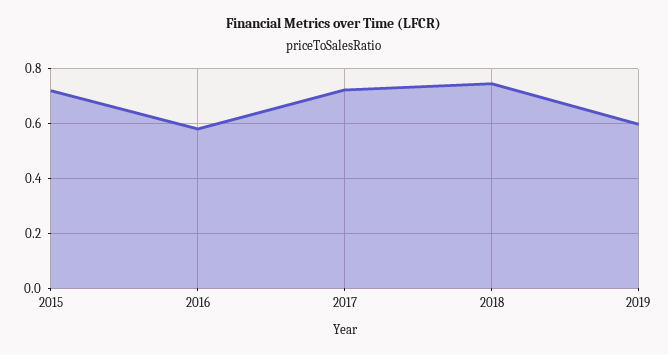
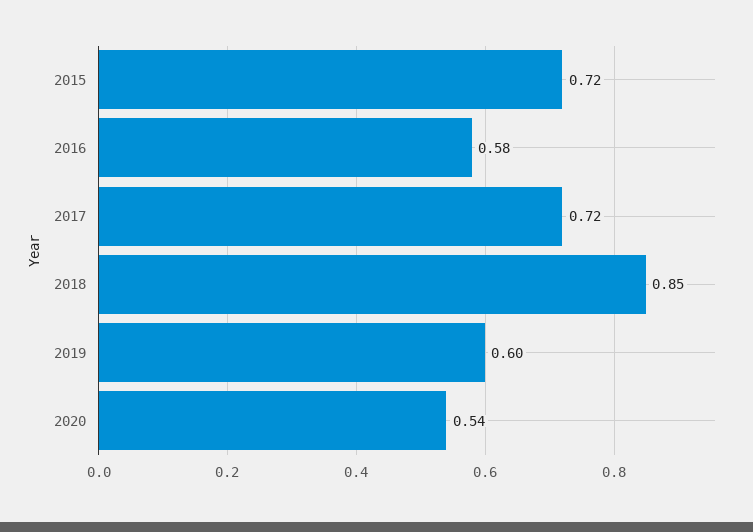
2018: 0.75 -> 0.85
2020: none -> 0.54

